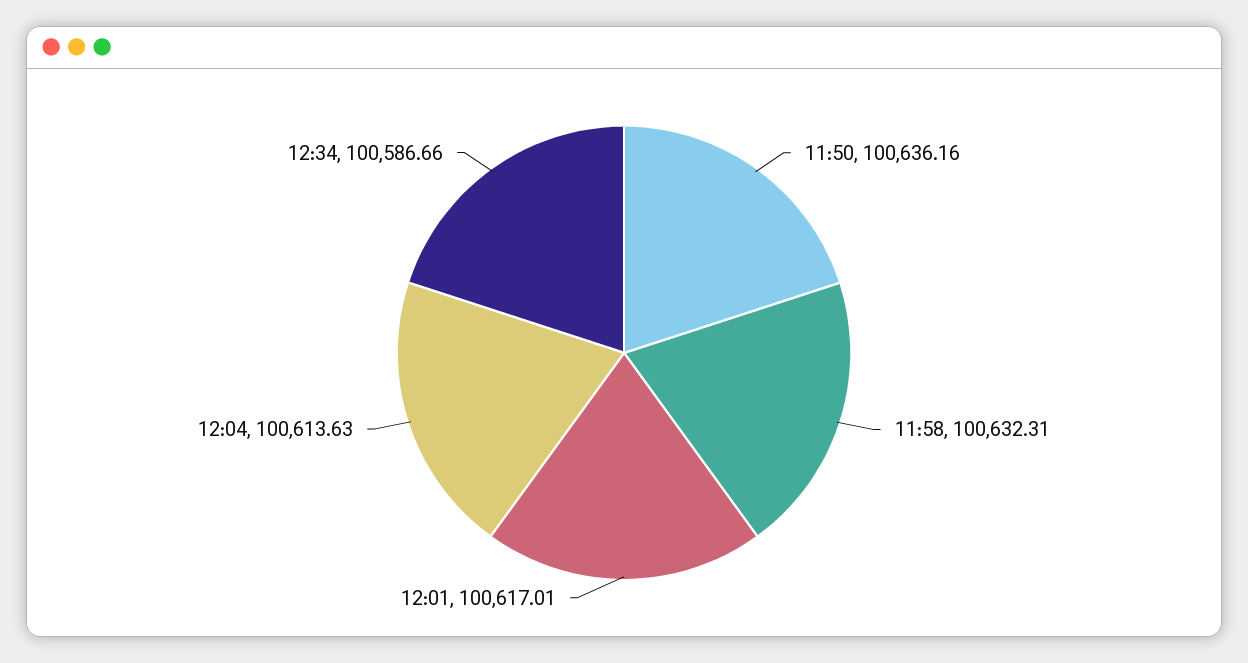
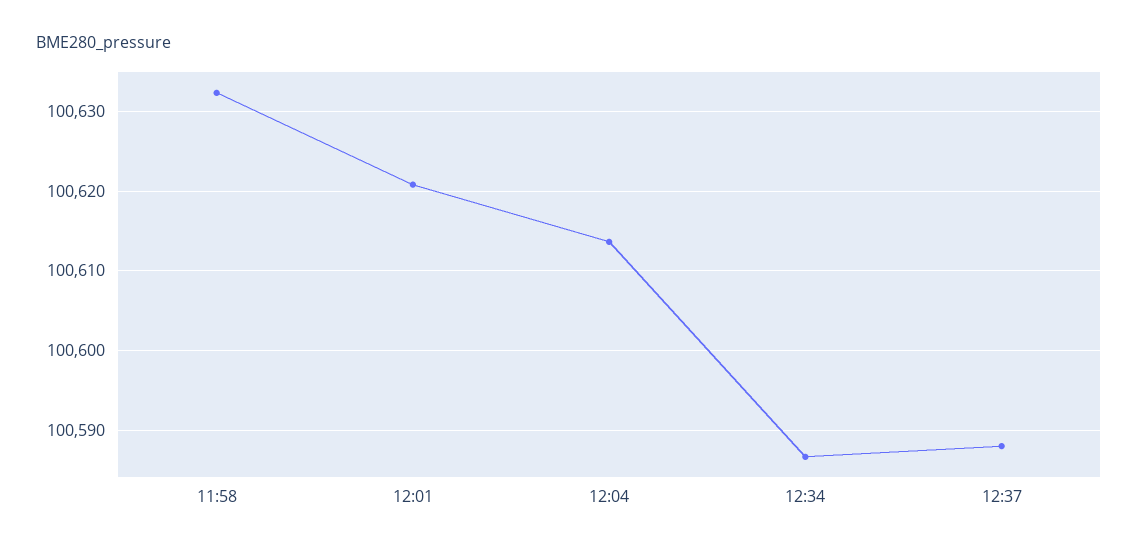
11:50: 100636.16 -> none
12:01: 100617.01 -> 100621
12:37: none -> 100588

